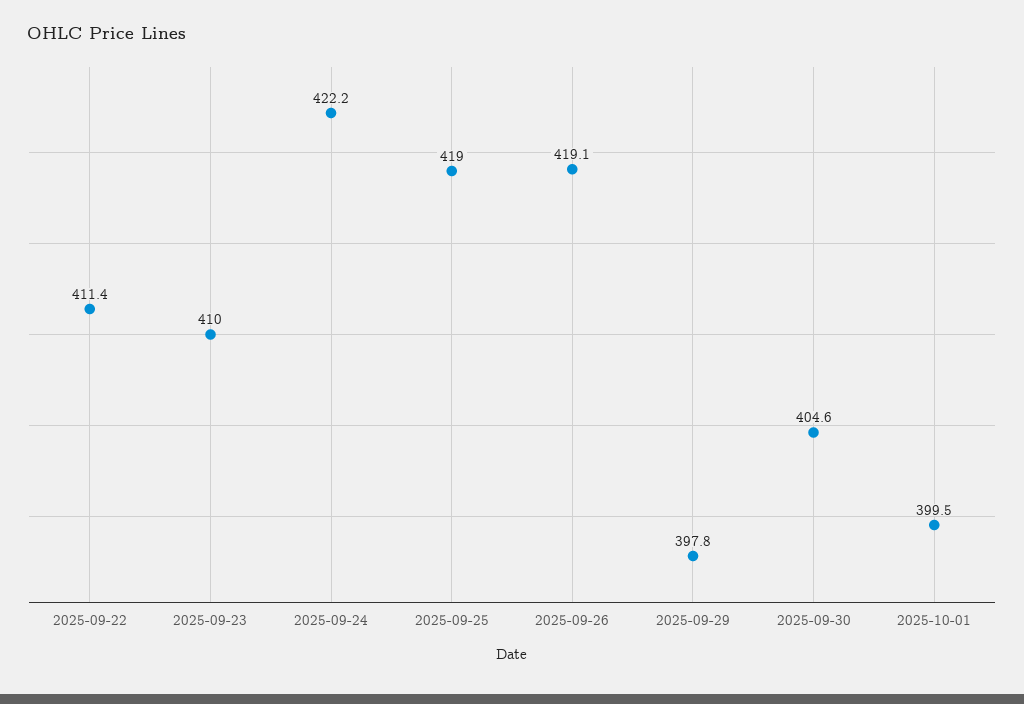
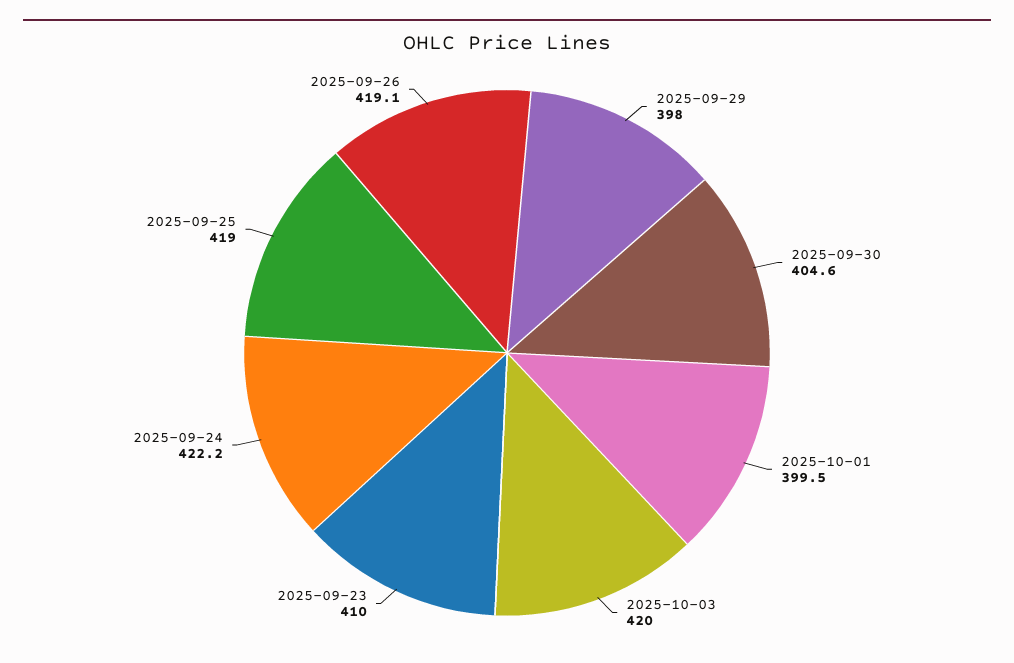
2025-09-22: 411.4 -> none
2025-09-29: 397.8 -> 398
2025-10-03: none -> 420

